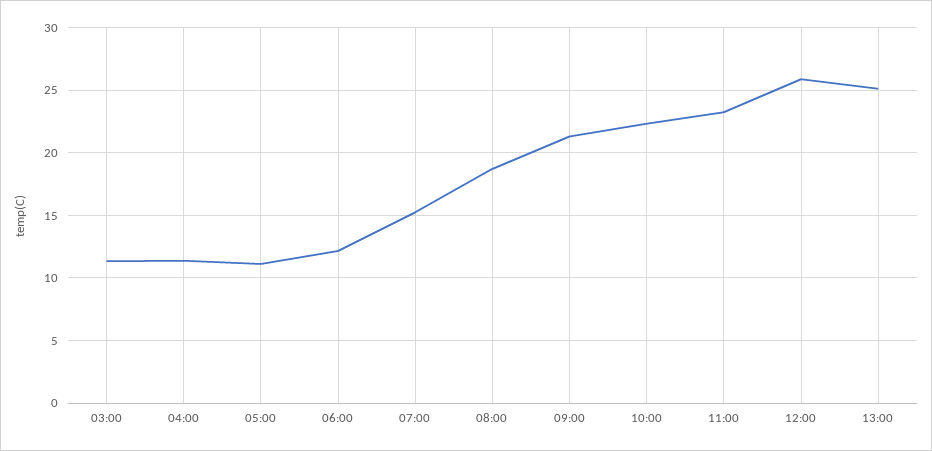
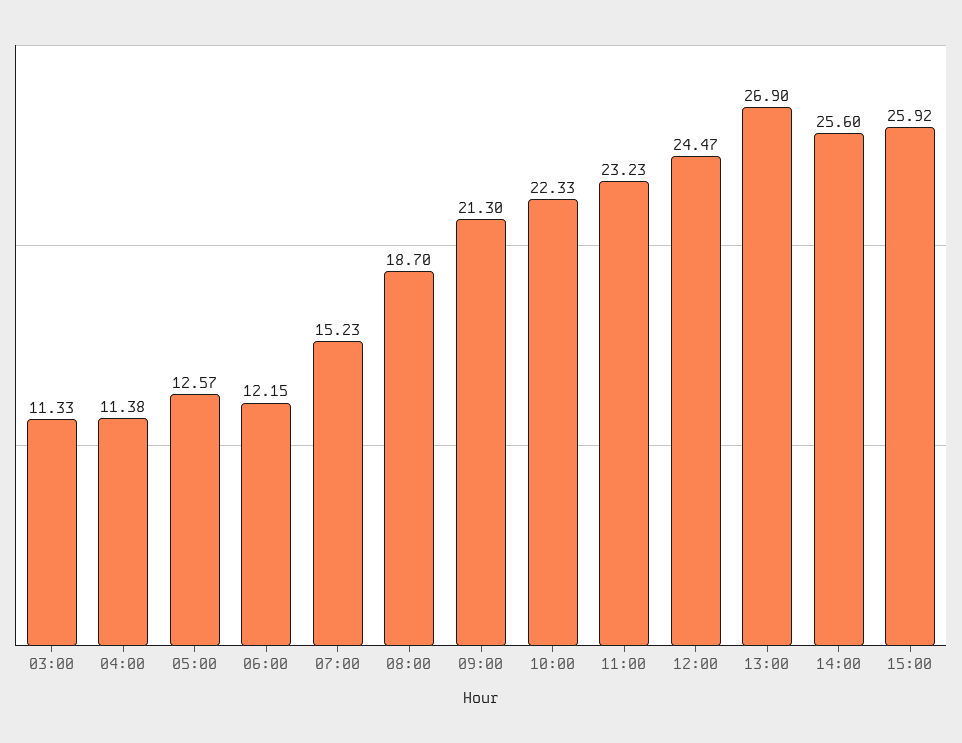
05:00: 11 -> 12.57
12:00: 26 -> 24.47
13:00: 25 -> 26.9
14:00: none -> 25.6
15:00: none -> 25.92

